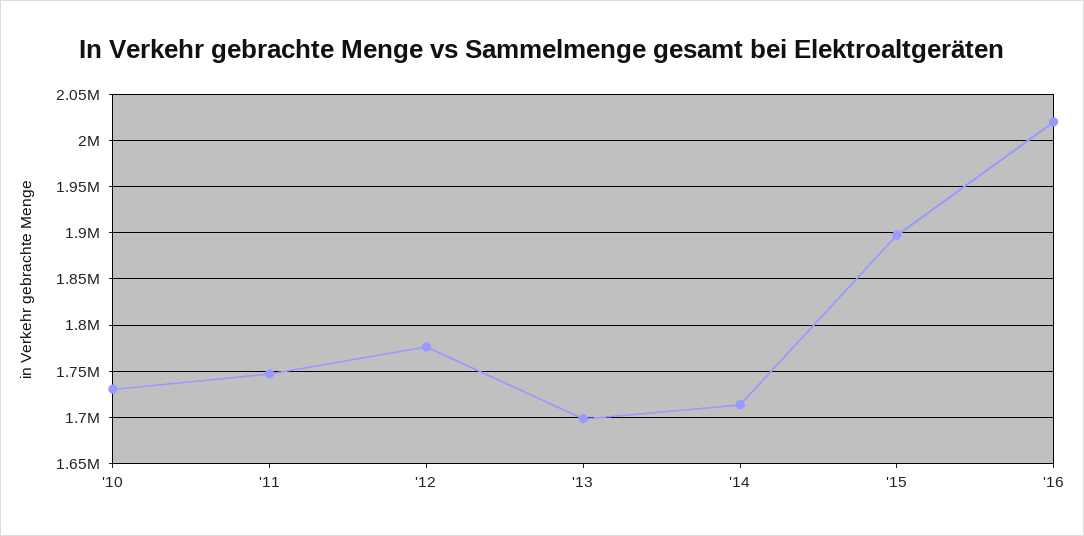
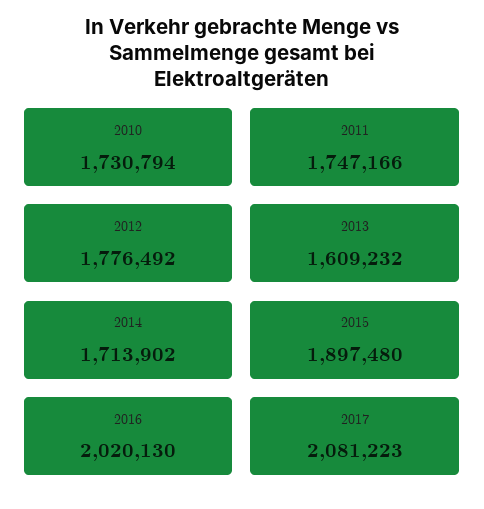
'13: 1700000 -> 1609232
2017: none -> 2081223

